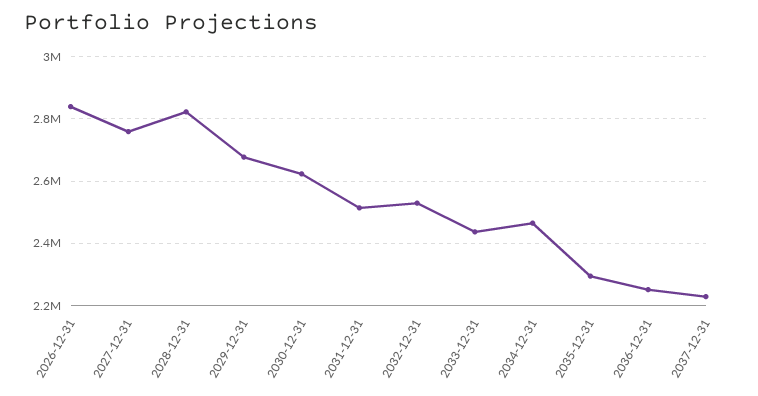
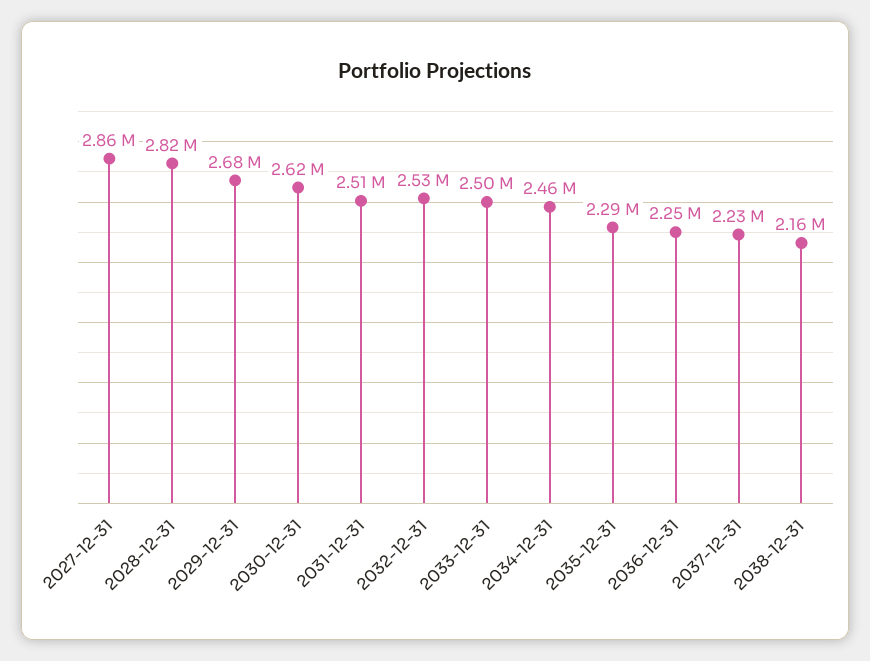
2026-12-31: 2840000 -> none
2027-12-31: 2760000 -> 2860000
2033-12-31: 2440000 -> 2500000
2038-12-31: none -> 2160000

